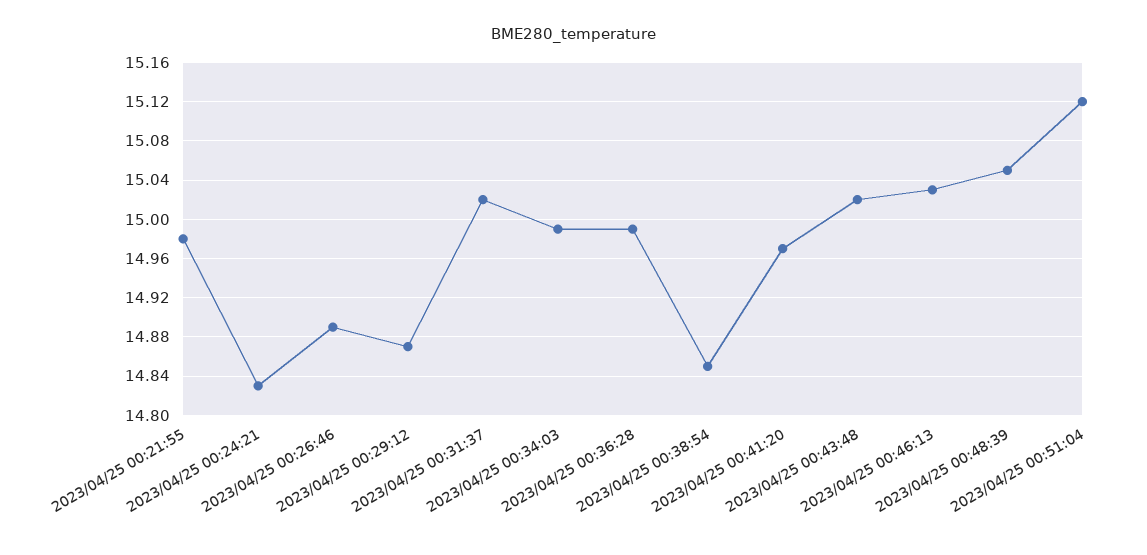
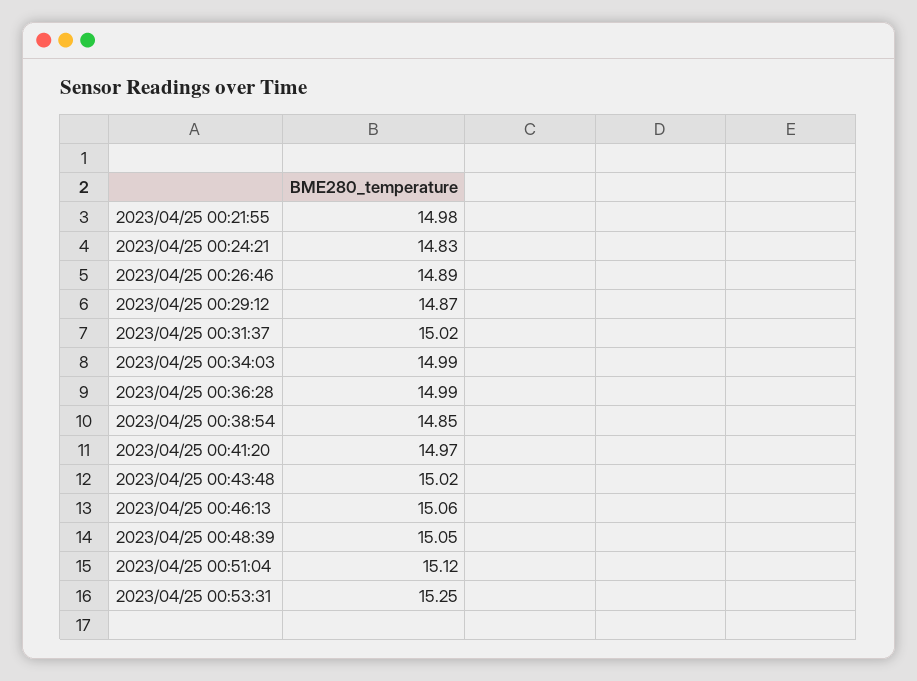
2023/04/25 00:46:13: 15.03 -> 15.06
2023/04/25 00:53:31: none -> 15.25

